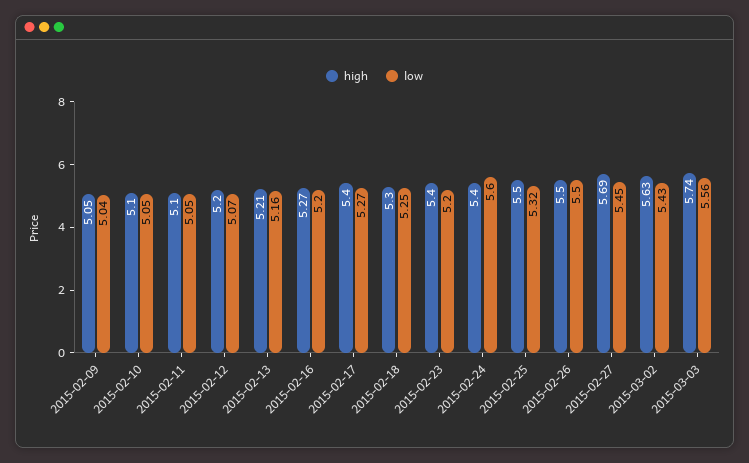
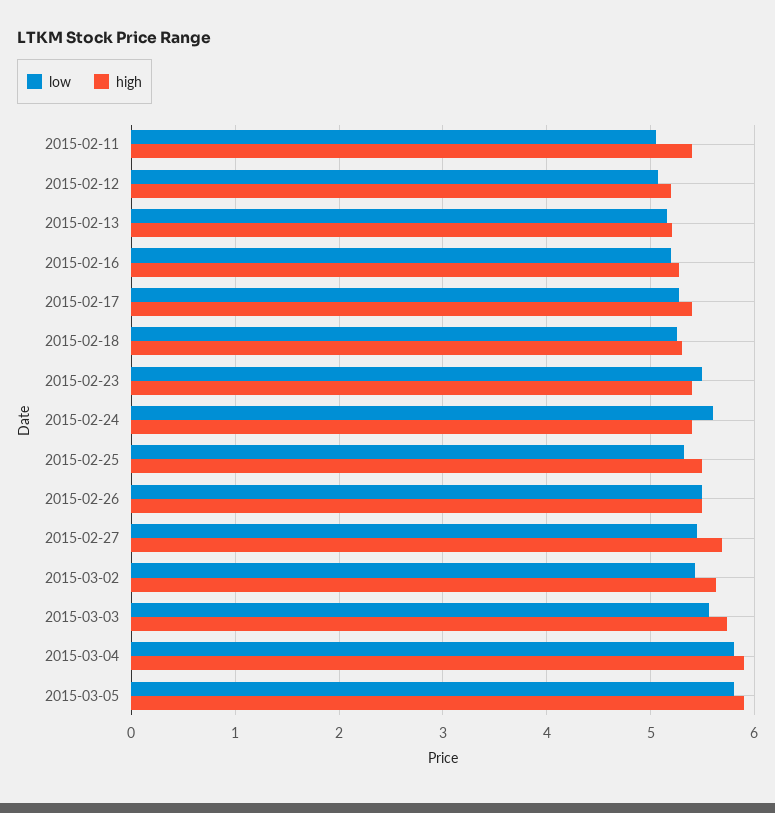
high, 2015-02-09: 5.05 -> none
low, 2015-02-09: 5.04 -> none
high, 2015-02-10: 5.1 -> none
low, 2015-02-10: 5.05 -> none
high, 2015-02-11: 5.1 -> 5.4
low, 2015-02-23: 5.2 -> 5.5
low, 2015-03-04: none -> 5.8
high, 2015-03-04: none -> 5.9
low, 2015-03-05: none -> 5.8
high, 2015-03-05: none -> 5.9

